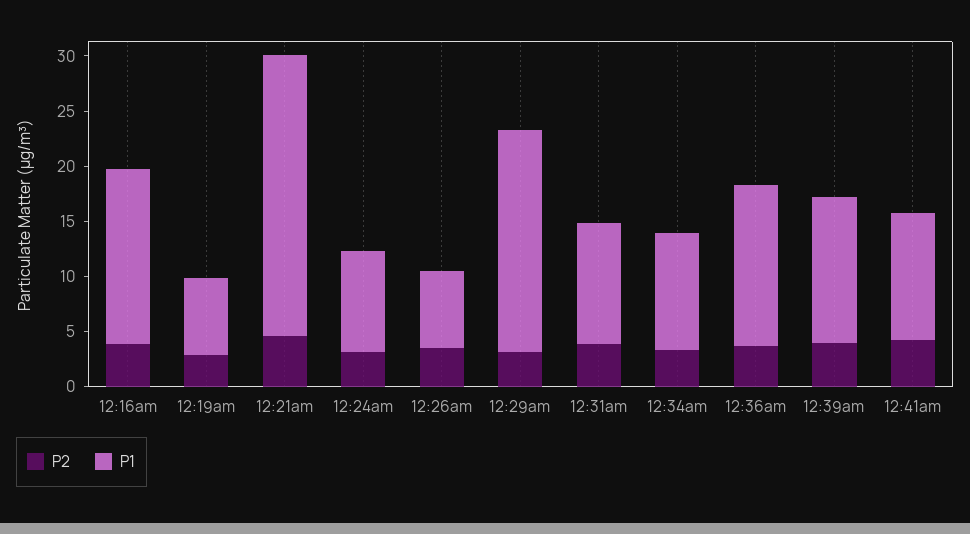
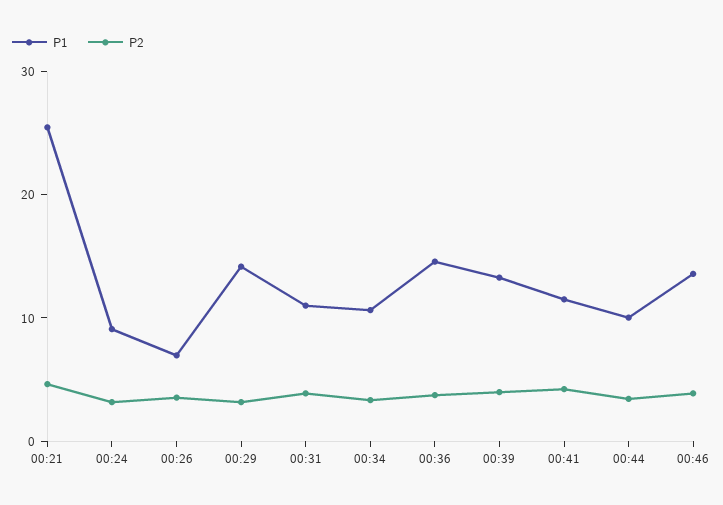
P2, 12:16am: 4 -> none
P1, 12:16am: 16 -> none
P2, 12:19am: 3 -> none
P1, 12:19am: 7 -> none
P1, 12:29am: 20 -> 14
P1, 00:44: none -> 10
P2, 00:44: none -> 4
P1, 00:46: none -> 14
P2, 00:46: none -> 4

